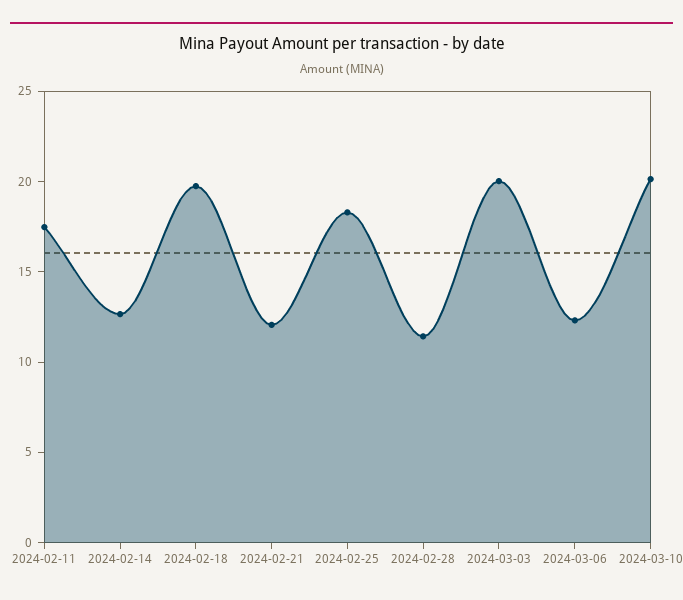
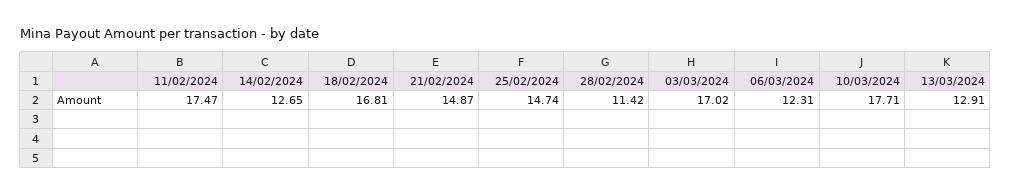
2024-02-18: 20 -> 16.81
2024-02-21: 12 -> 14.87
2024-02-25: 18 -> 14.74
2024-03-03: 20 -> 17.02
2024-03-10: 20 -> 17.71
13/03/2024: none -> 12.91

